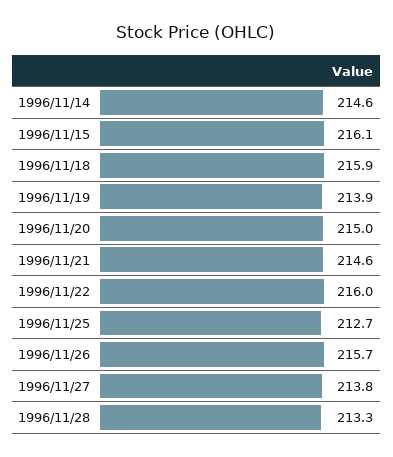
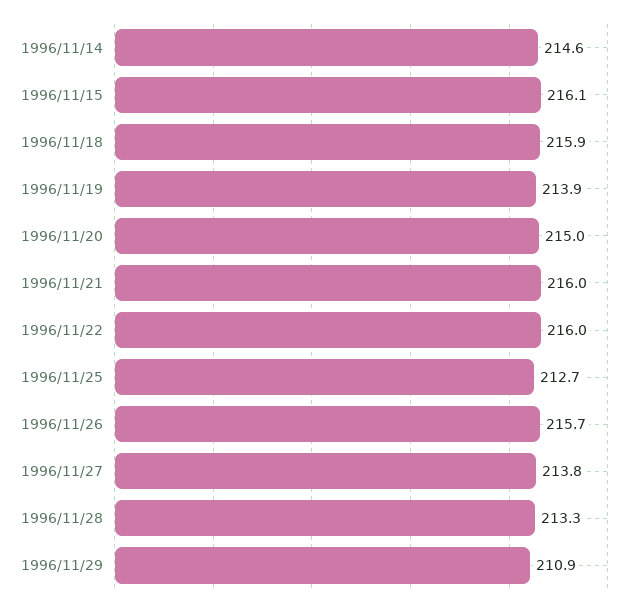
1996/11/21: 214.6 -> 216
1996/11/29: none -> 210.9

